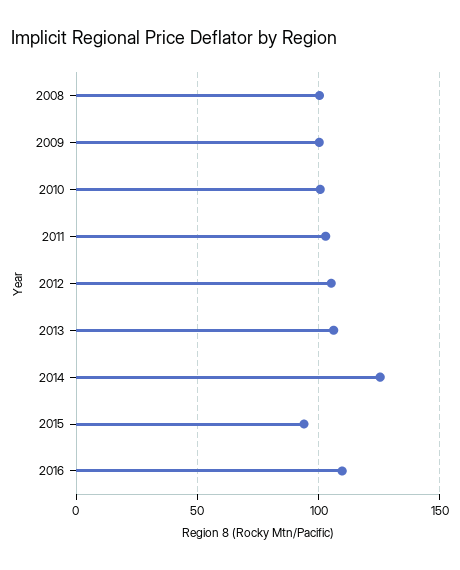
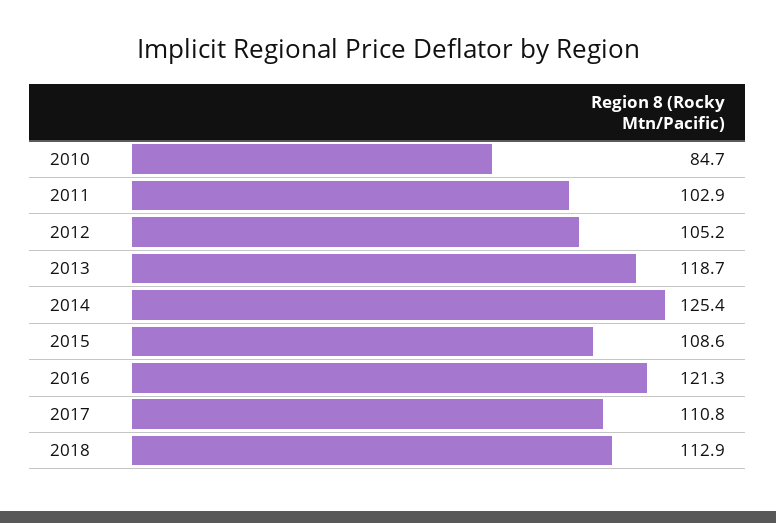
2008: 100 -> none
2009: 100 -> none
2010: 100 -> 84.7
2013: 105 -> 118.7
2015: 95 -> 108.6
2016: 110 -> 121.3
2017: none -> 110.8
2018: none -> 112.9

